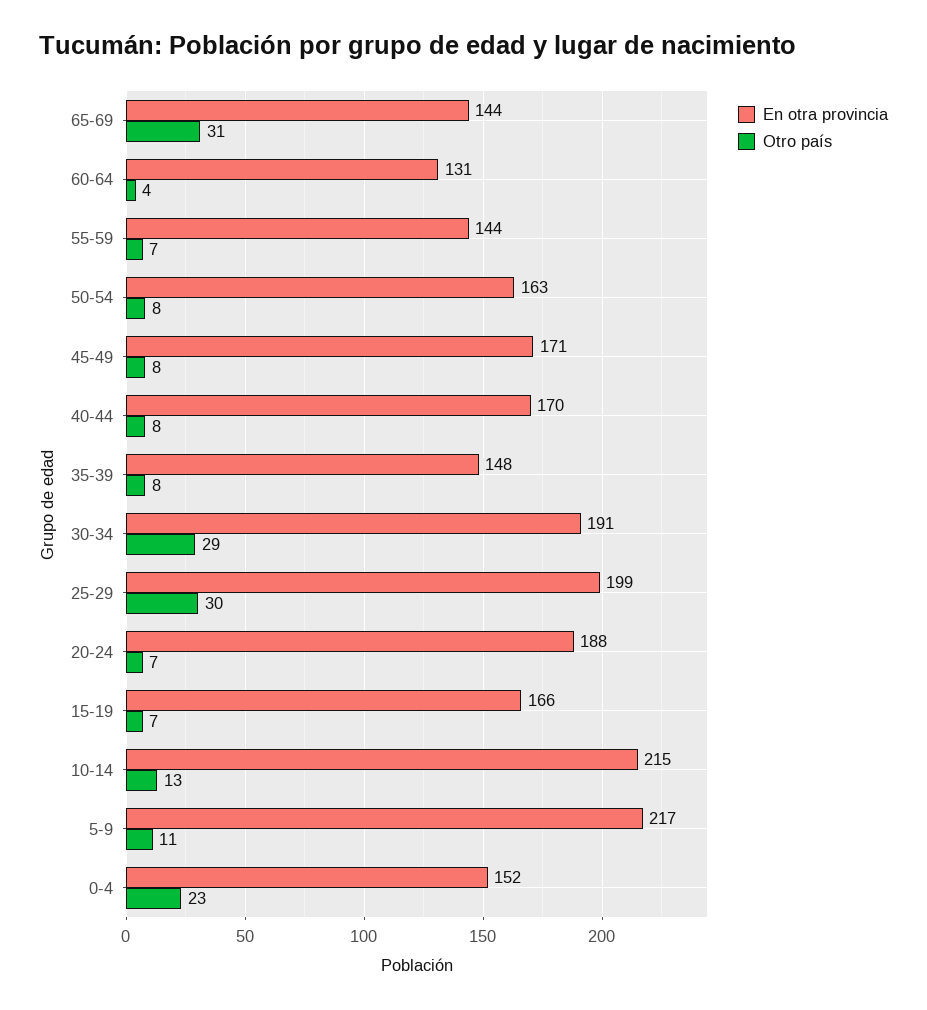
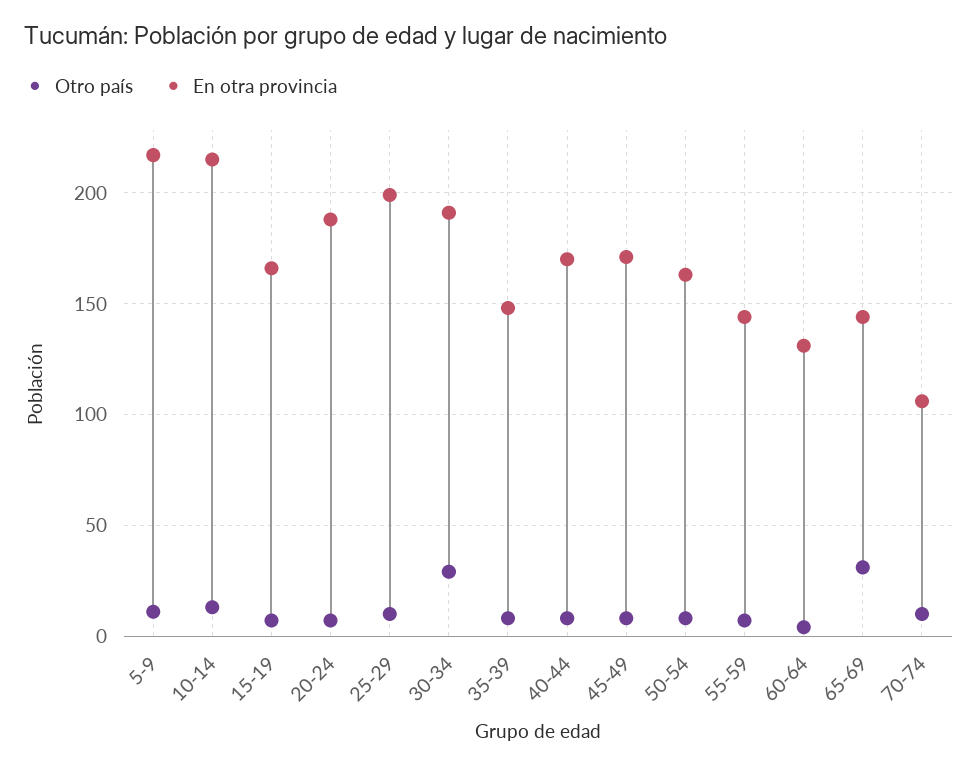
Otro país, 25-29: 30 -> 10
En otra provincia, 0-4: 152 -> none
Otro país, 0-4: 23 -> none
Otro país, 70-74: none -> 10
En otra provincia, 70-74: none -> 105

